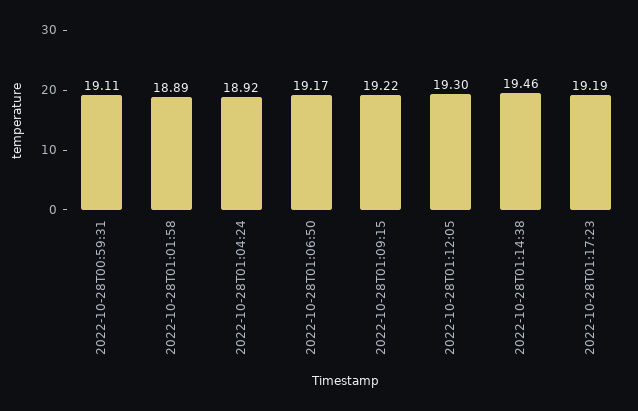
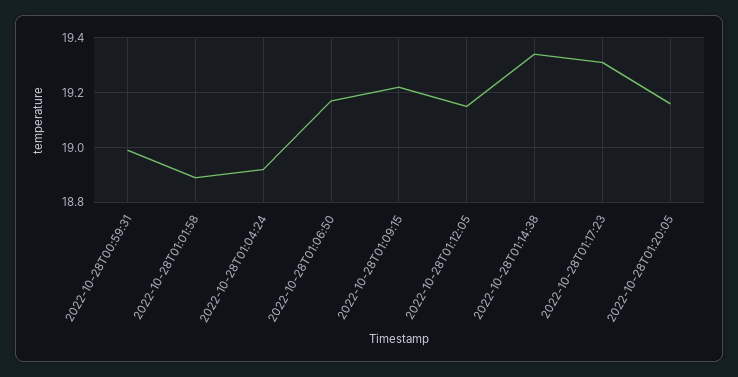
2022-10-28T00:59:31: 19.11 -> 19
2022-10-28T01:12:05: 19.3 -> 19.15
2022-10-28T01:14:38: 19.46 -> 19.35
2022-10-28T01:17:23: 19.19 -> 19.3
2022-10-28T01:20:05: none -> 19.15

